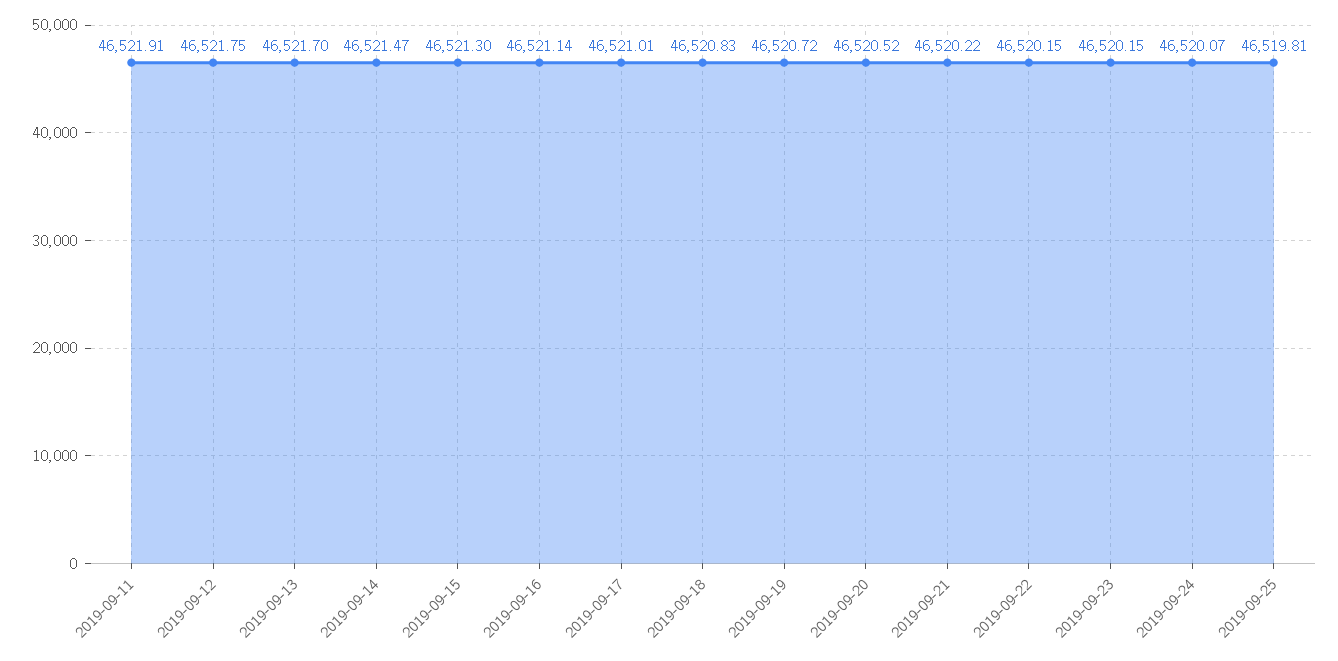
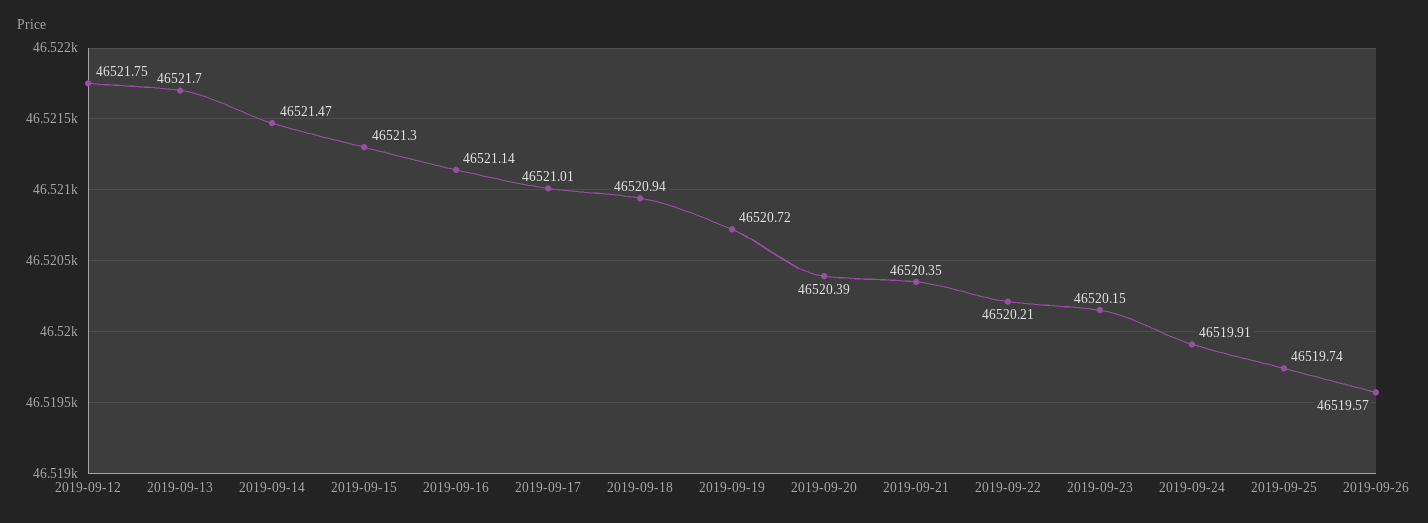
2019-09-11: 46521.91 -> none
2019-09-18: 46520.83 -> 46520.94
2019-09-20: 46520.52 -> 46520.39
2019-09-21: 46520.22 -> 46520.35
2019-09-22: 46520.15 -> 46520.21
2019-09-24: 46520.07 -> 46519.91
2019-09-25: 46519.81 -> 46519.74
2019-09-26: none -> 46519.57

